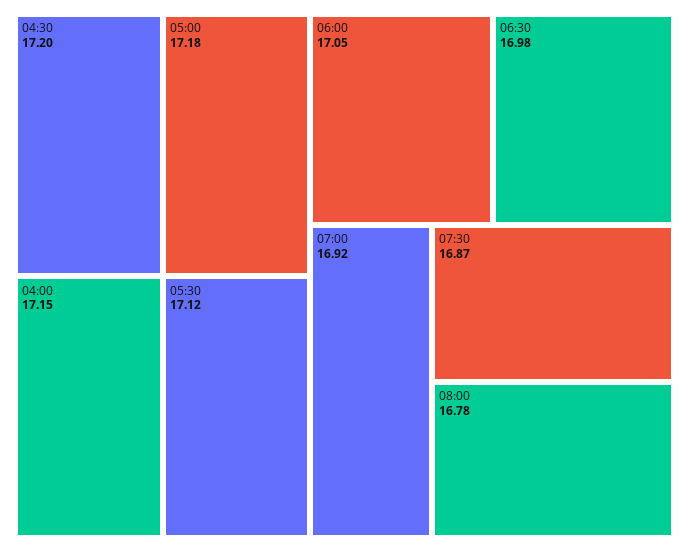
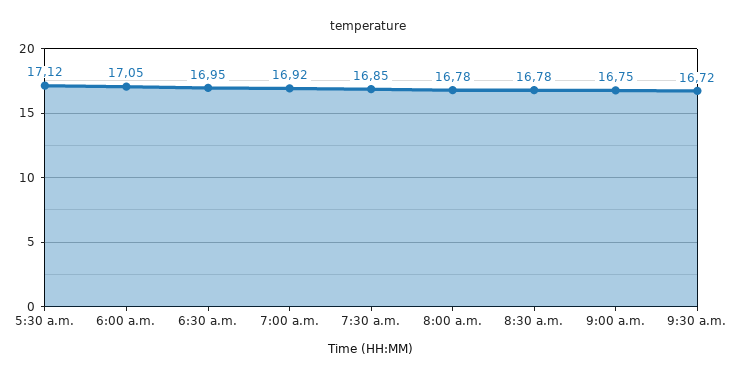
04:30: 17.2 -> none
05:00: 17.18 -> none
04:00: 17.15 -> none
06:30: 16.98 -> 16.95
07:30: 16.87 -> 16.85
8:30 a.m.: none -> 16.78
9:00 a.m.: none -> 16.75
9:30 a.m.: none -> 16.72

